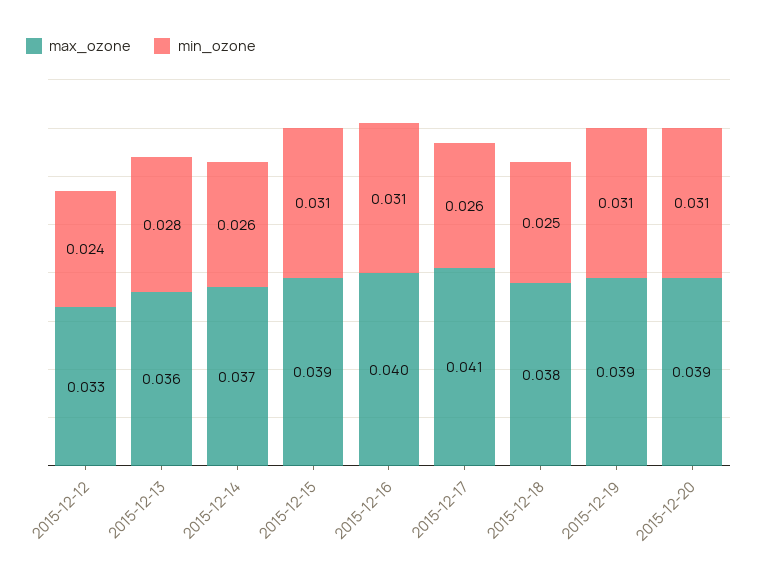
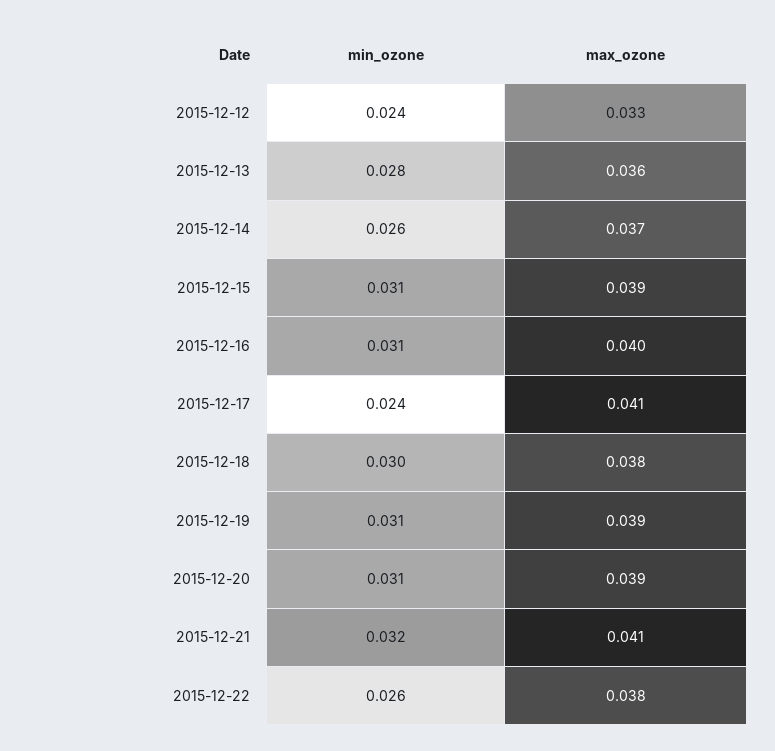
min_ozone, 2015-12-17: 0.026 -> 0.024
min_ozone, 2015-12-18: 0.025 -> 0.03
min_ozone, 2015-12-21: none -> 0.032
max_ozone, 2015-12-21: none -> 0.041
min_ozone, 2015-12-22: none -> 0.026
max_ozone, 2015-12-22: none -> 0.038

